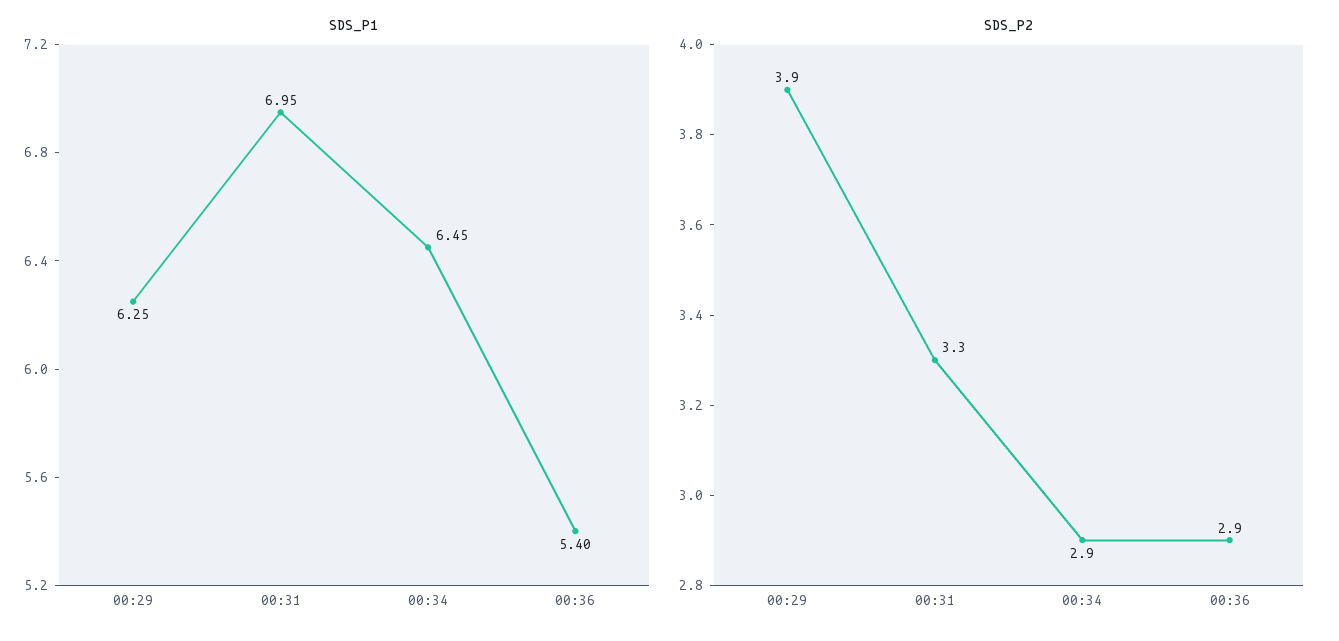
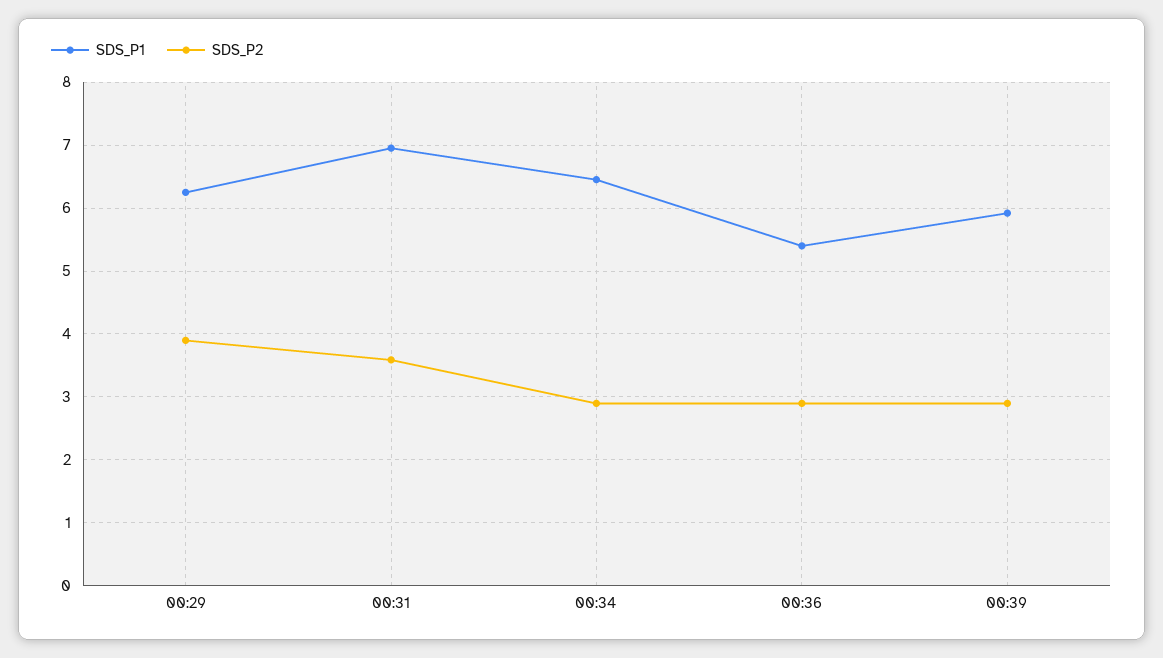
SDS_P2, 00:31: 3.3 -> 3.6
SDS_P1, 00:39: none -> 5.9
SDS_P2, 00:39: none -> 2.9

